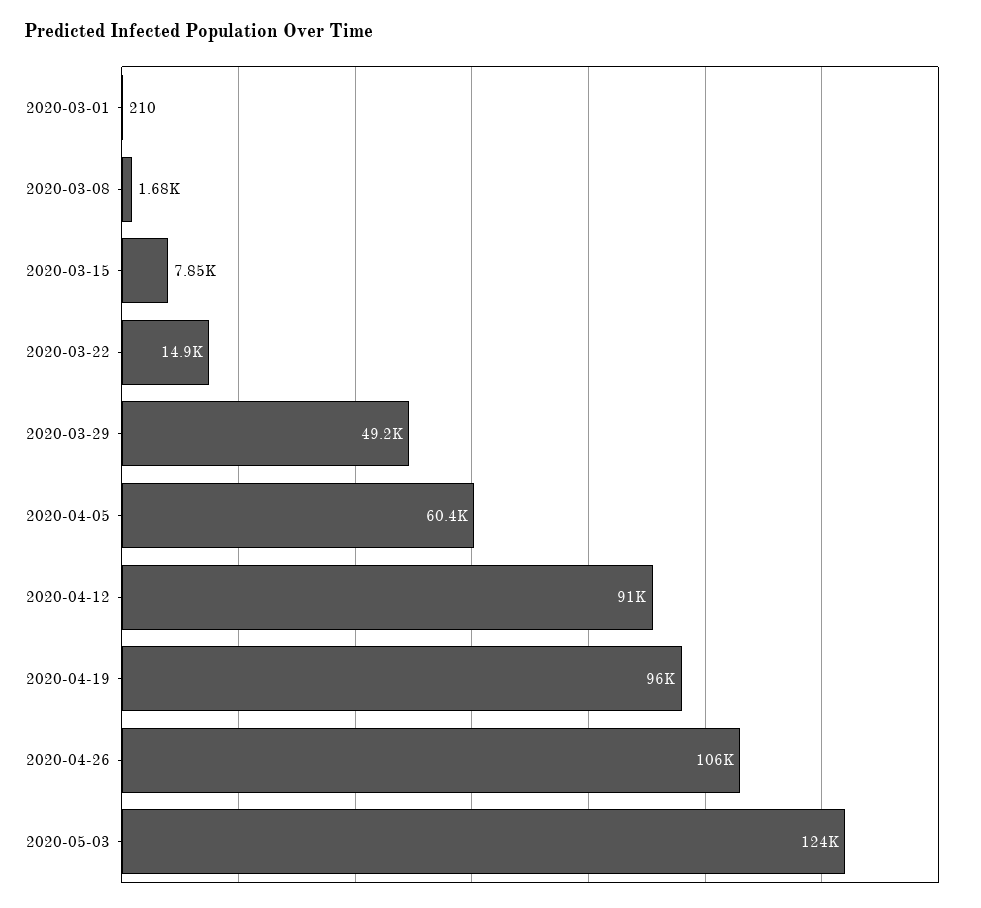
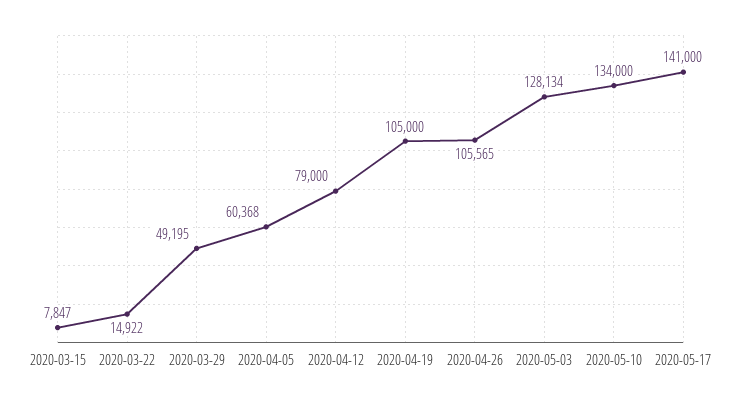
2020-03-01: 210 -> none
2020-03-08: 1680 -> none
2020-04-12: 91000 -> 79000
2020-04-19: 96000 -> 105000
2020-05-03: 124000 -> 128134
2020-05-10: none -> 134000
2020-05-17: none -> 141000

